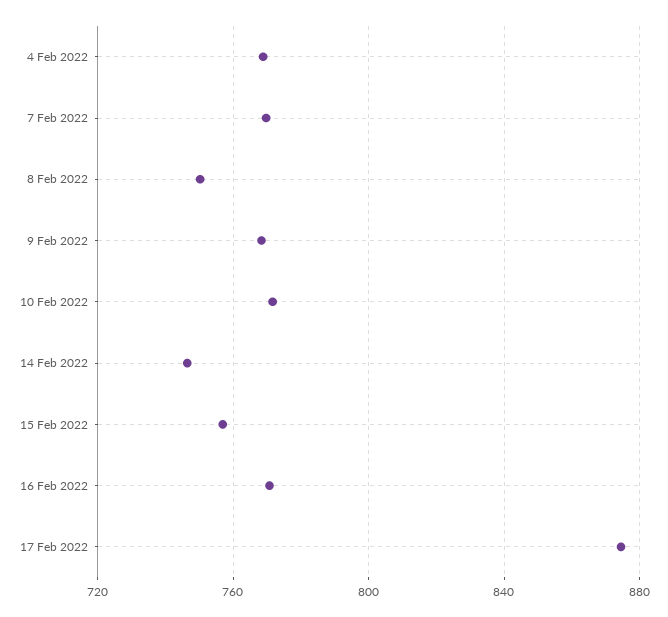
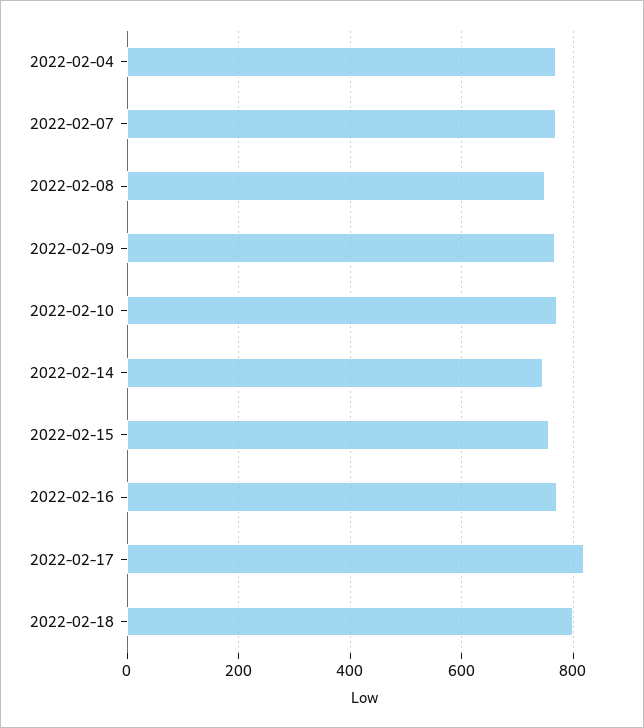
17 Feb 2022: 875 -> 820
2022-02-18: none -> 800

